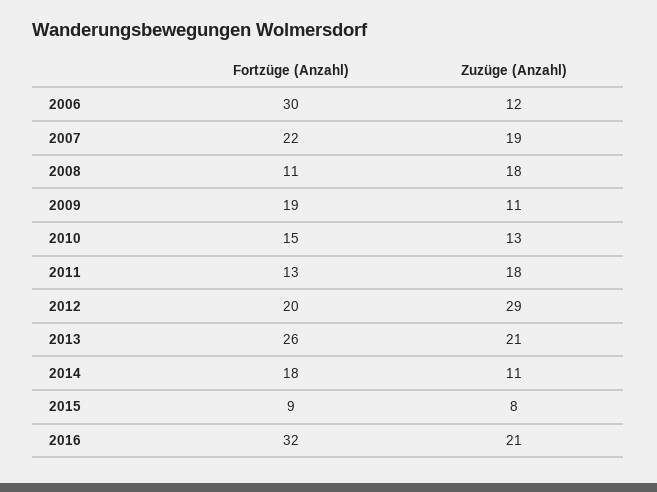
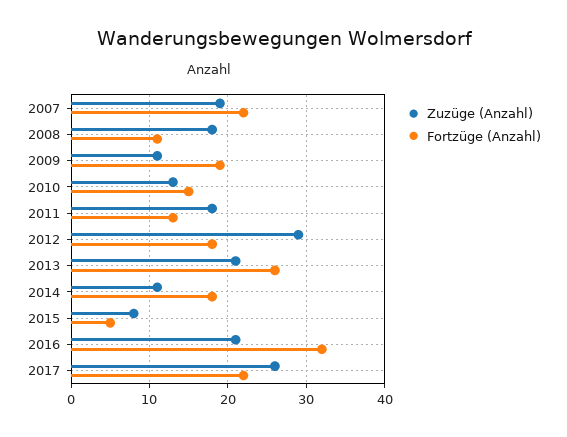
Fortzüge (Anzahl), 2006: 30 -> none
Zuzüge (Anzahl), 2006: 12 -> none
Fortzüge (Anzahl), 2012: 20 -> 18
Fortzüge (Anzahl), 2015: 9 -> 5
Zuzüge (Anzahl), 2017: none -> 26
Fortzüge (Anzahl), 2017: none -> 22

